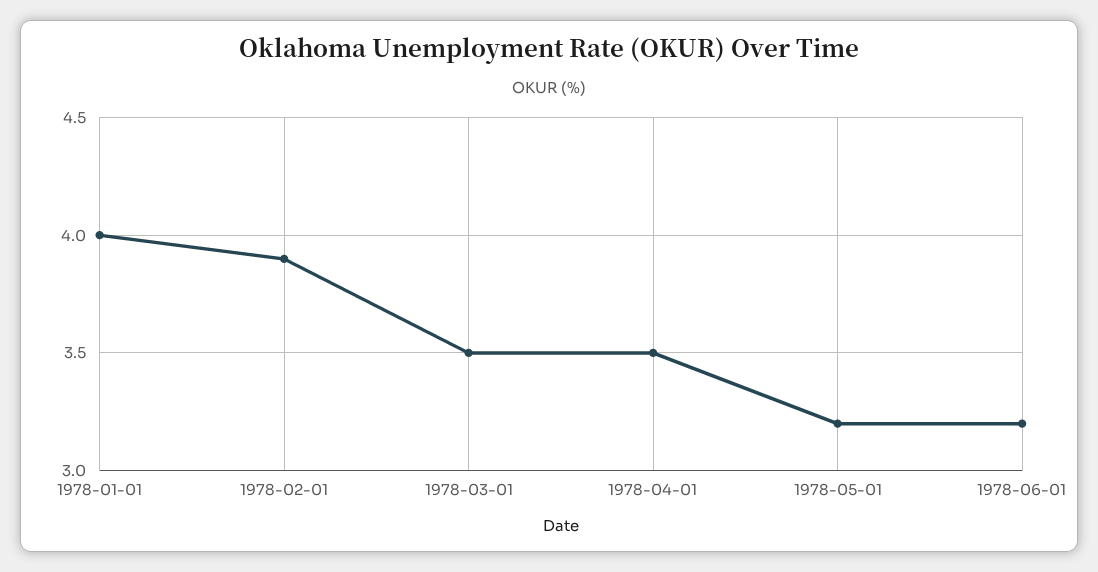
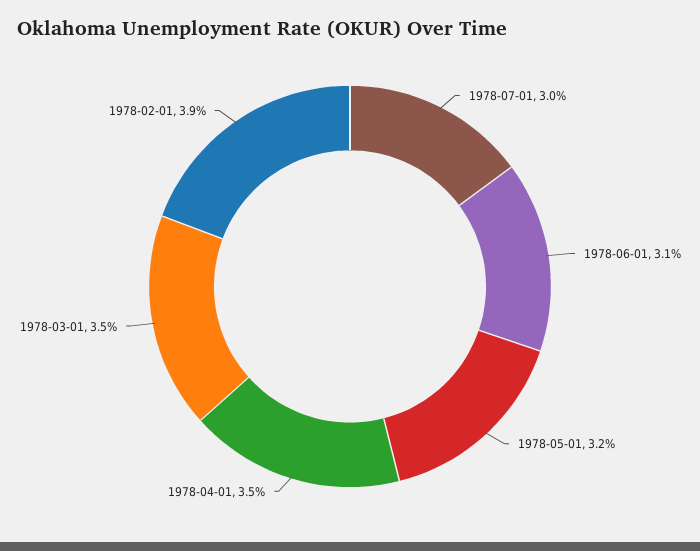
1978-01-01: 4 -> none
1978-06-01: 3.2 -> 3.1
1978-07-01: none -> 3

